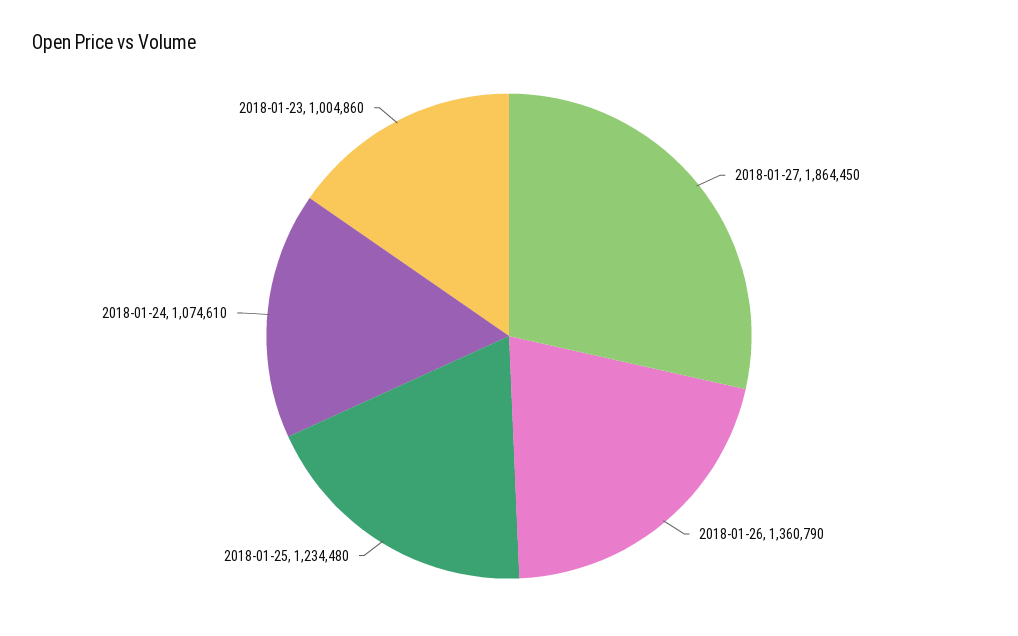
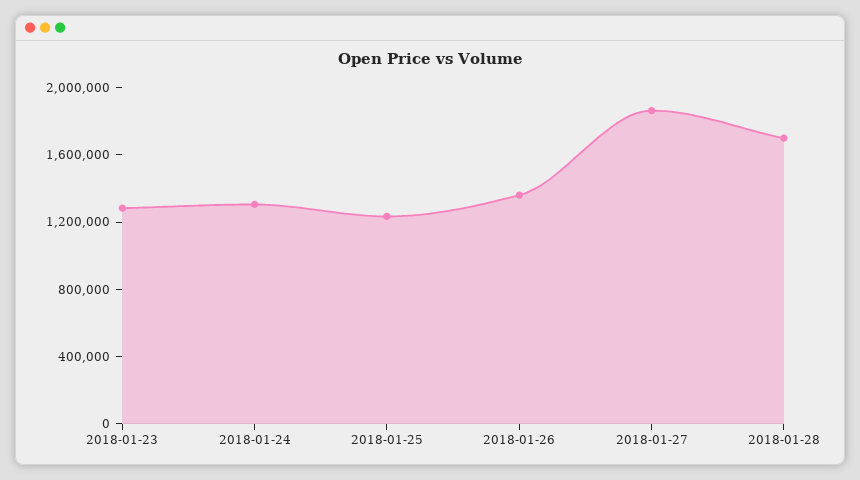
2018-01-24: 1074610 -> 1300000
2018-01-23: 1004860 -> 1300000
2018-01-28: none -> 1700000

